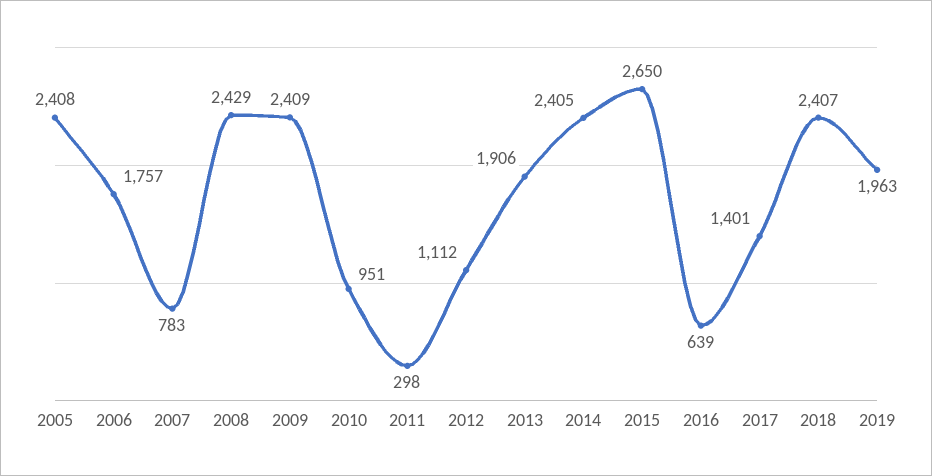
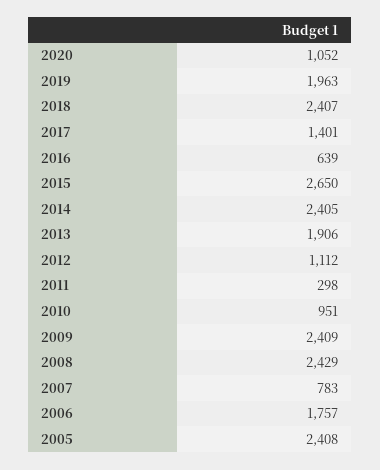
2020: none -> 1052

